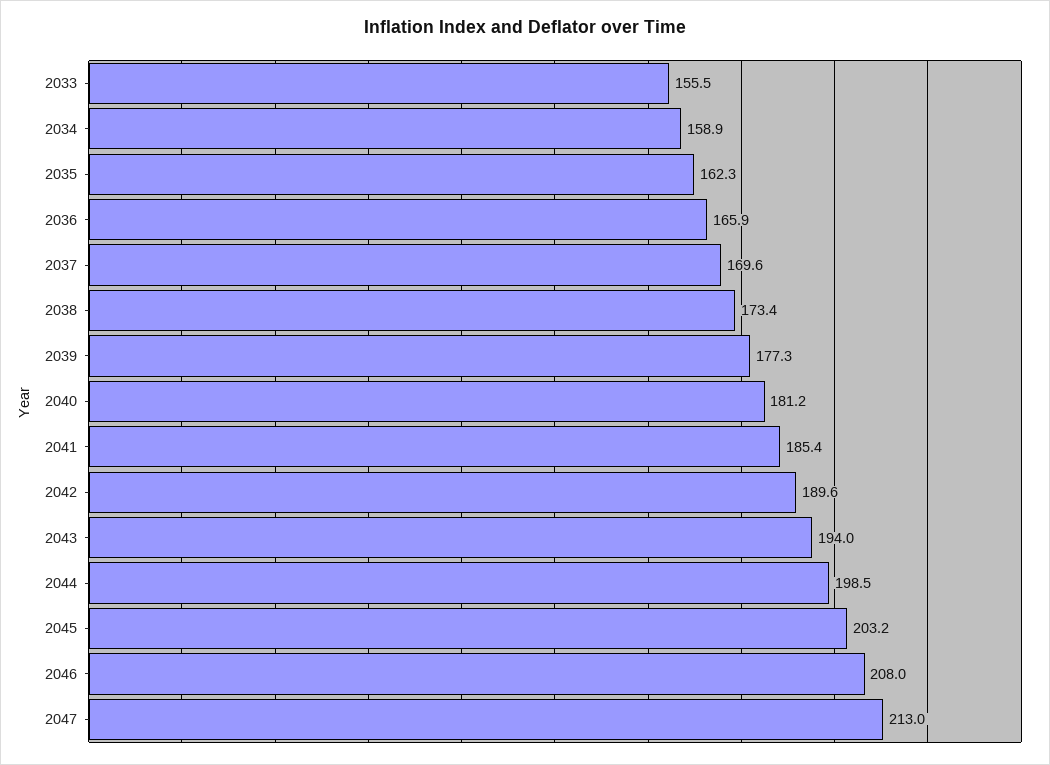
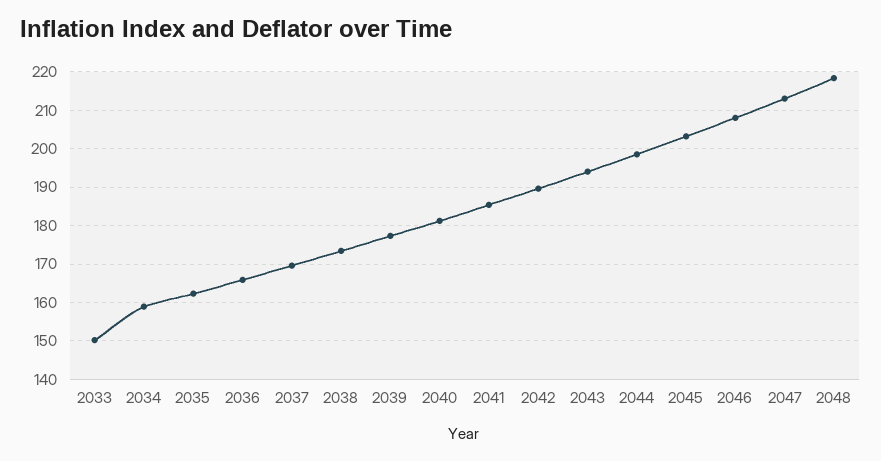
2033: 155.5 -> 150
2048: none -> 218

